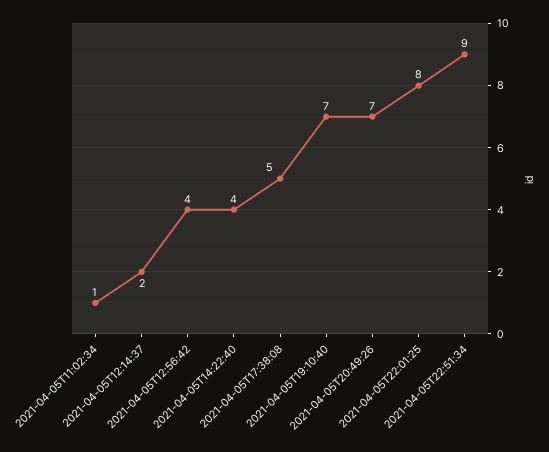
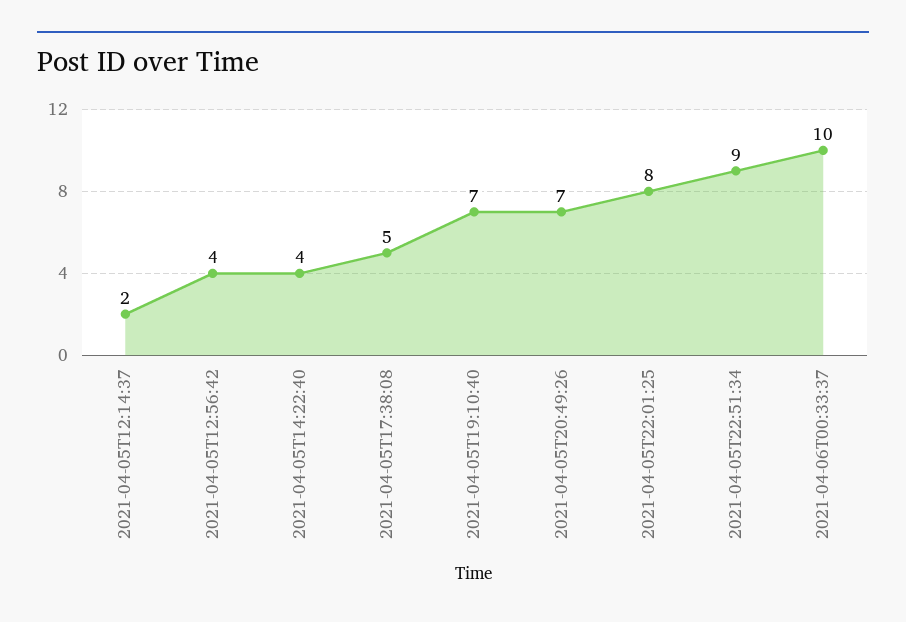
2021-04-05T11:02:34: 1 -> none
2021-04-06T00:33:37: none -> 10

